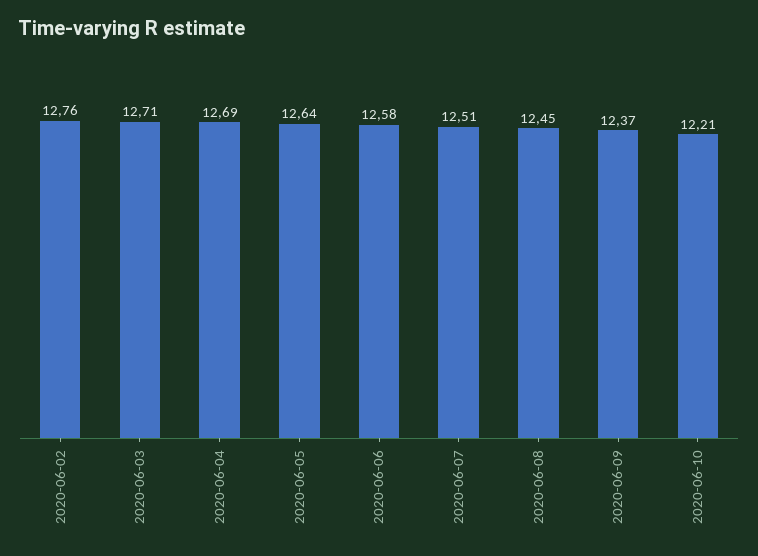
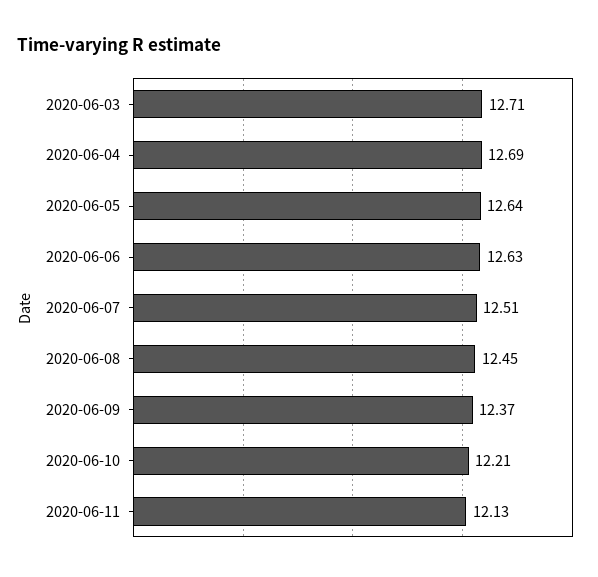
2020-06-02: 12.76 -> none
2020-06-06: 12.58 -> 12.63
2020-06-11: none -> 12.13

